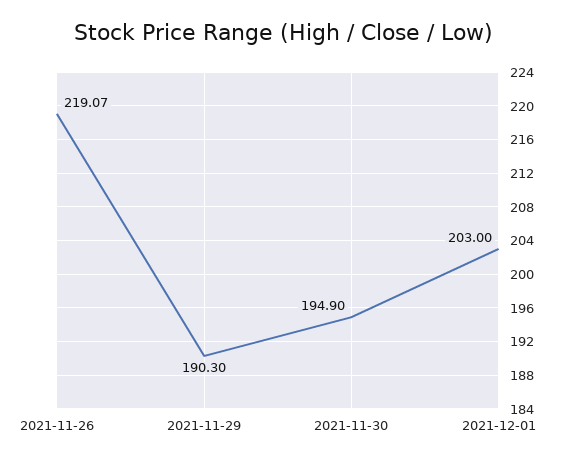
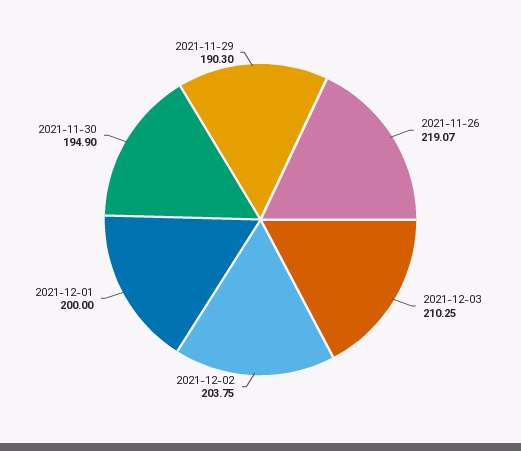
2021-12-01: 203 -> 200
2021-12-03: none -> 210.25
2021-12-02: none -> 203.75

